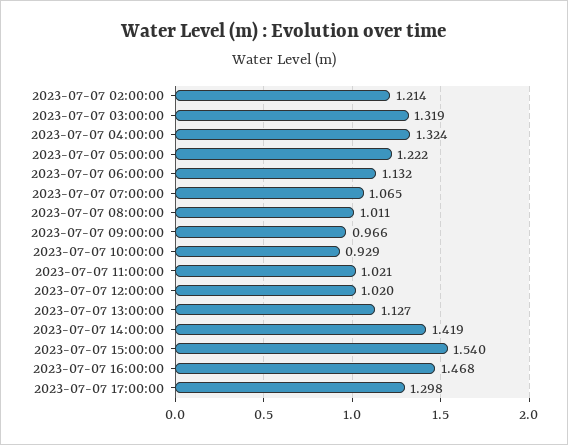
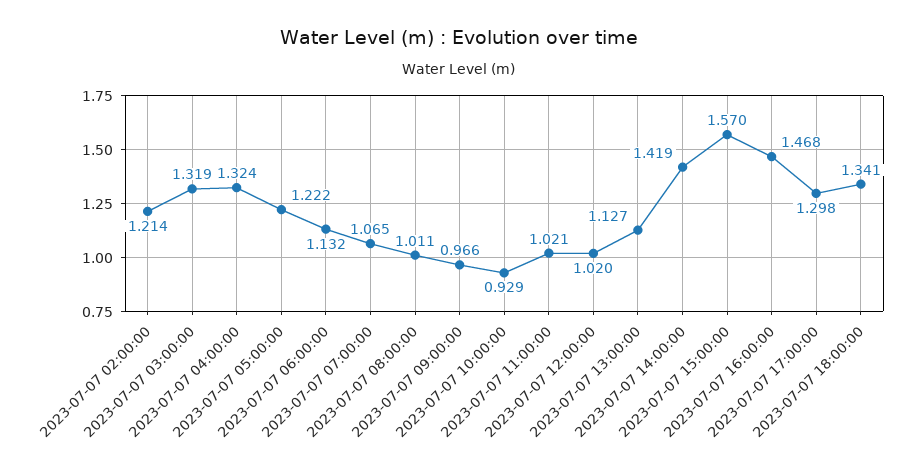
2023-07-07 15:00:00: 1.54 -> 1.57
2023-07-07 18:00:00: none -> 1.341

